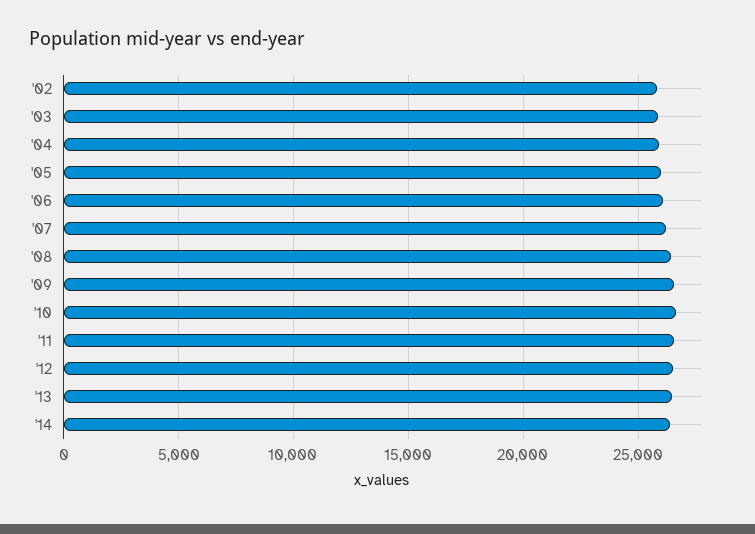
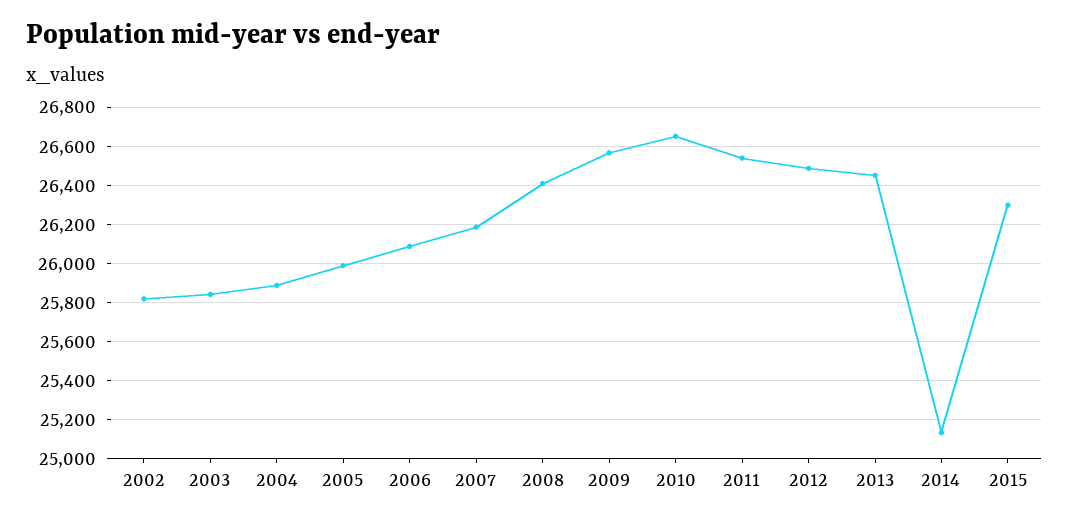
'14: 26500 -> 25150
2015: none -> 26300

